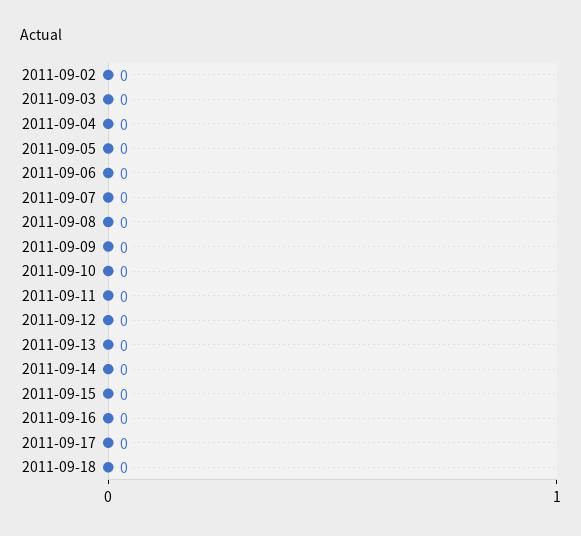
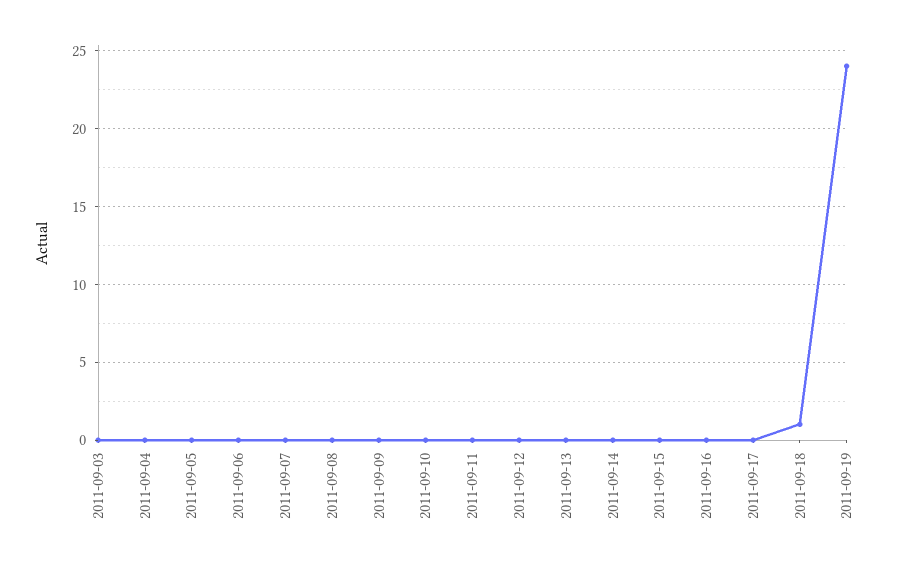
2011-09-02: 0 -> none
2011-09-18: 0 -> 1
2011-09-19: none -> 24

